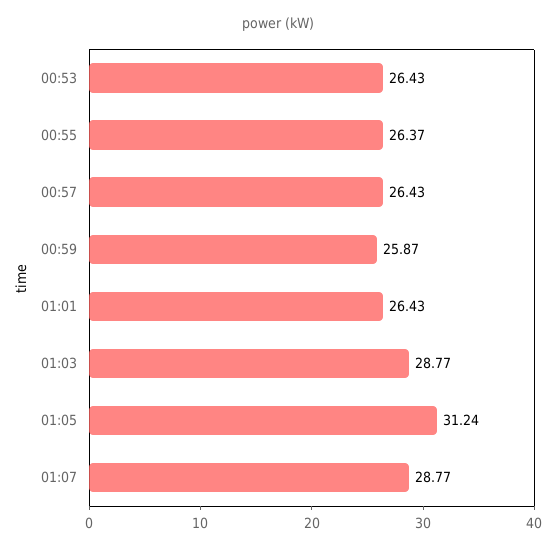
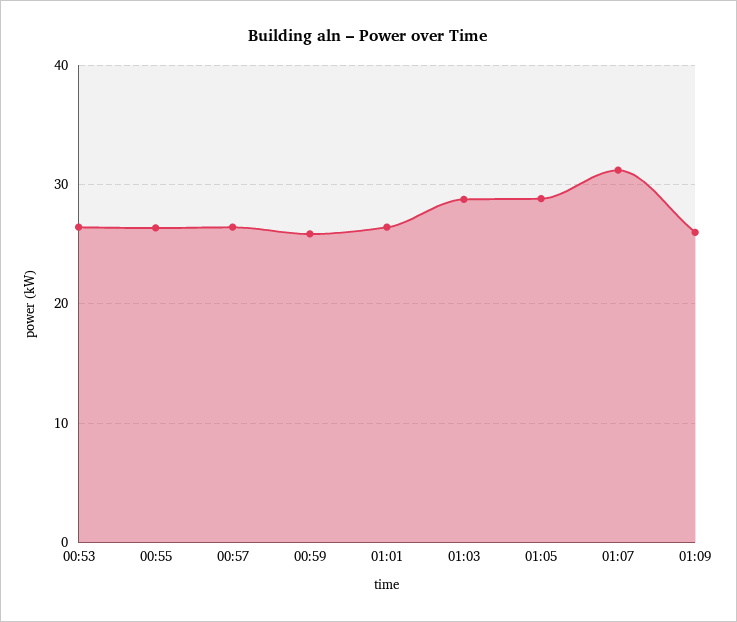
01:05: 31.24 -> 29
01:07: 28.77 -> 31
01:09: none -> 26

